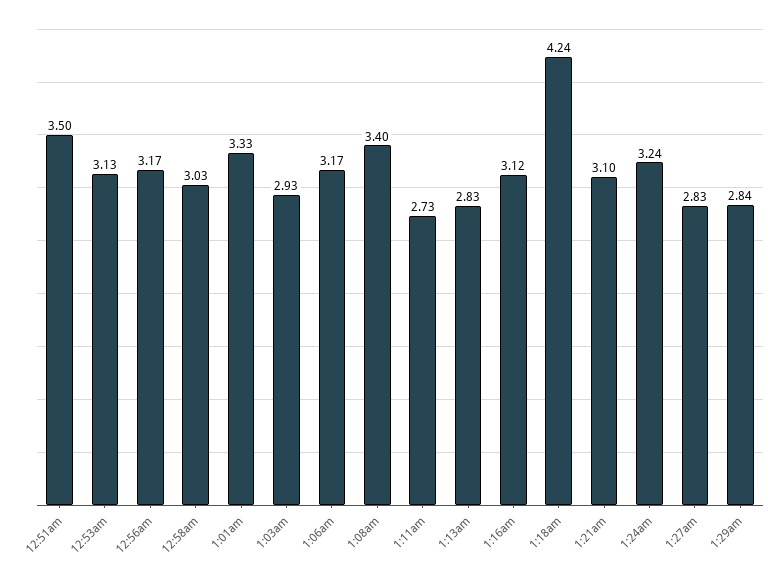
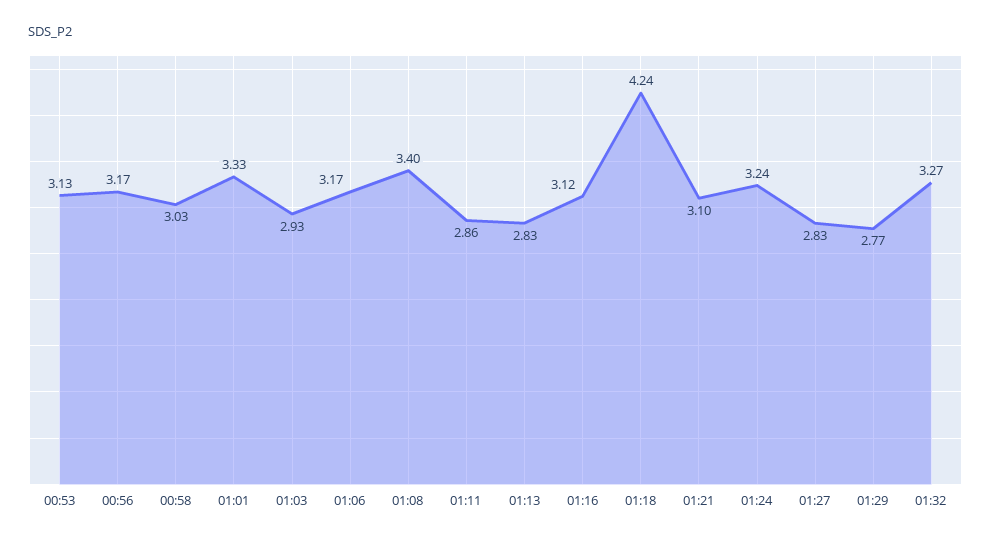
12:51am: 3.5 -> none
1:11am: 2.73 -> 2.86
1:29am: 2.84 -> 2.77
01:32: none -> 3.27

